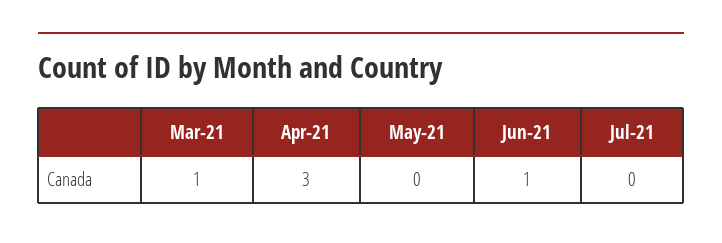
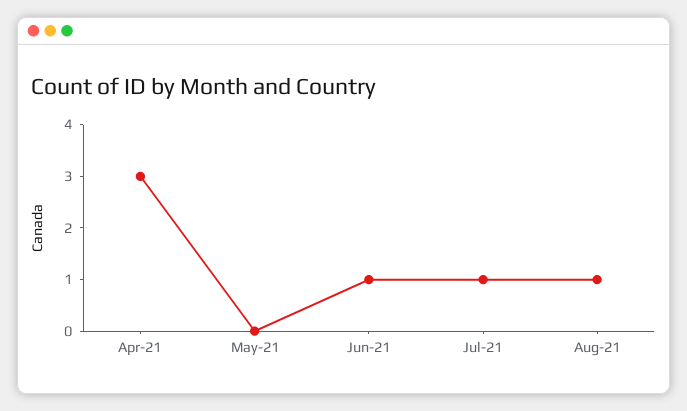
Mar-21: 1 -> none
Jul-21: 0 -> 1
Aug-21: none -> 1

